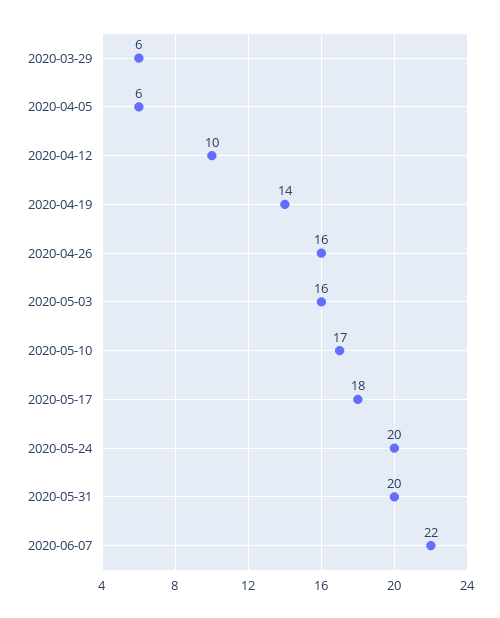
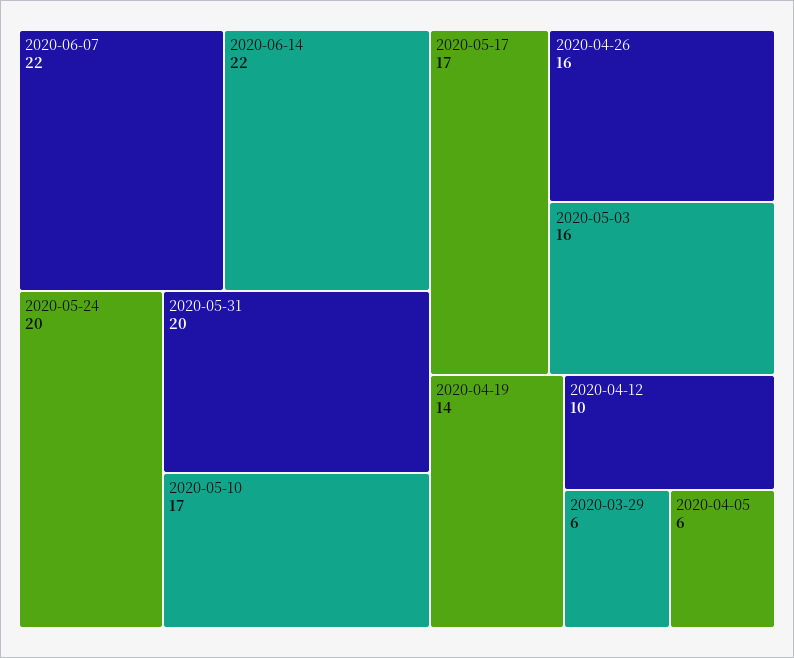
2020-05-17: 18 -> 17
2020-06-14: none -> 22

